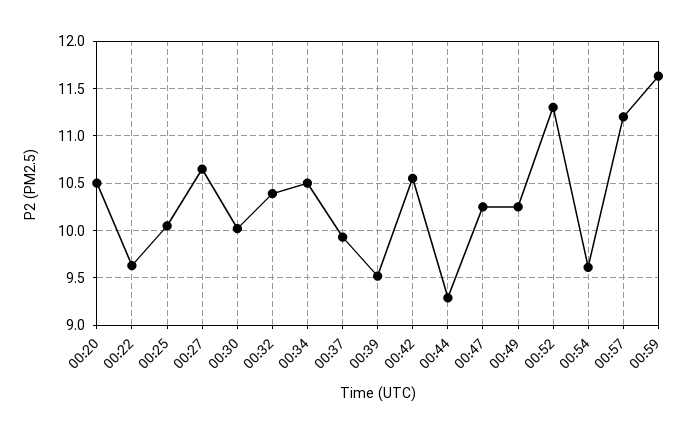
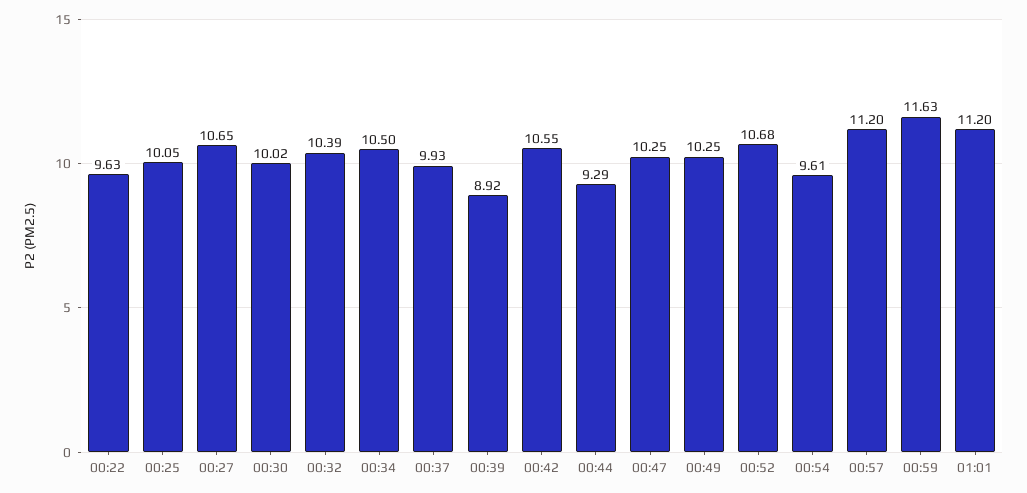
00:20: 10.5 -> none
00:39: 9.5 -> 8.92
00:52: 11.3 -> 10.68
01:01: none -> 11.2

